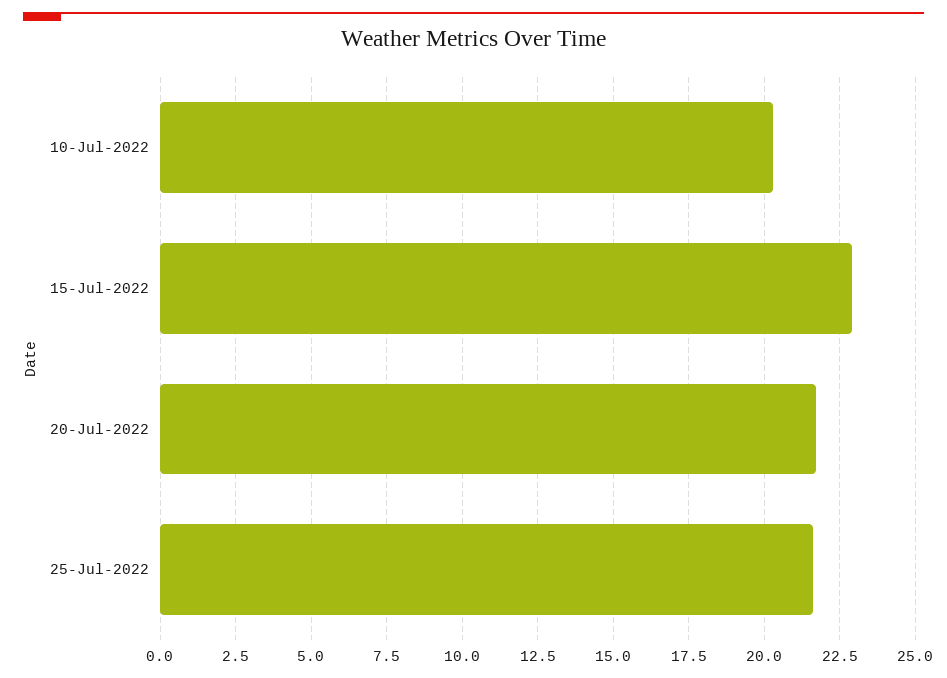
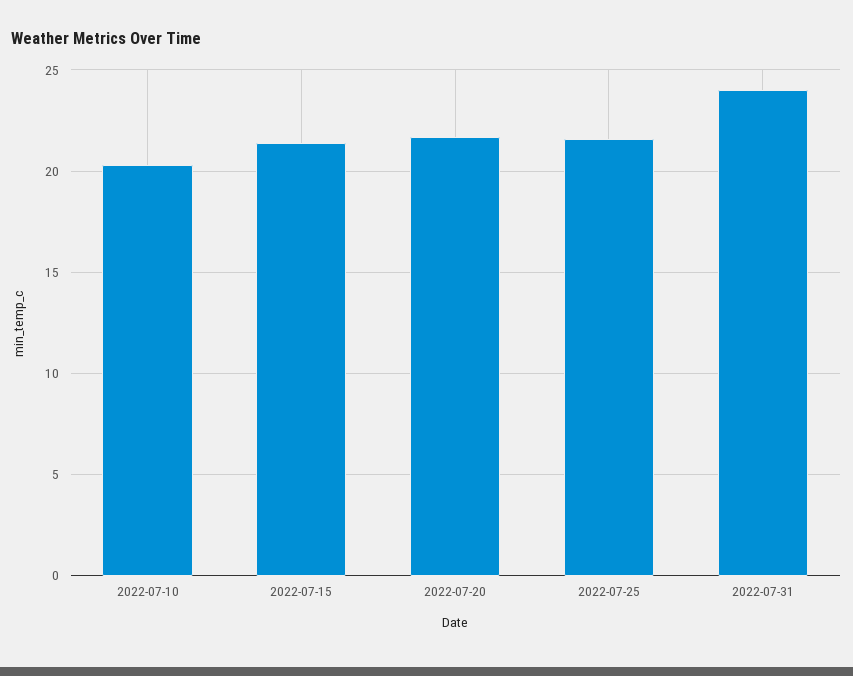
15-Jul-2022: 23 -> 21.5
2022-07-31: none -> 24

